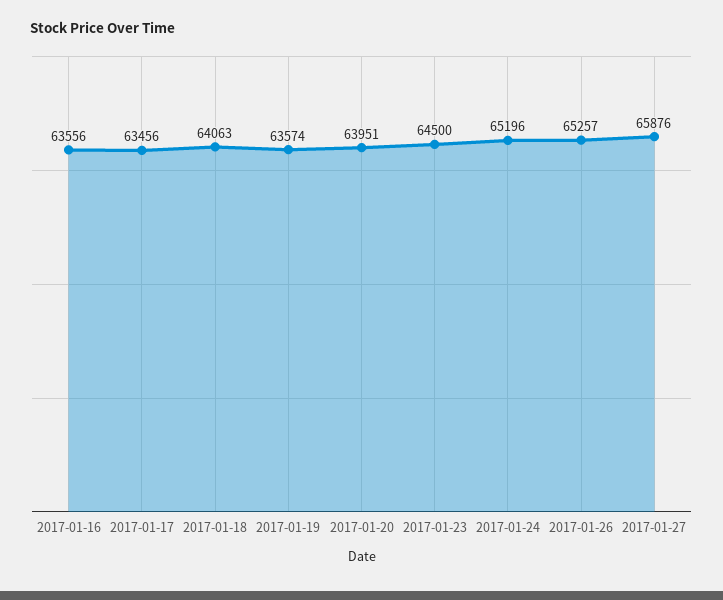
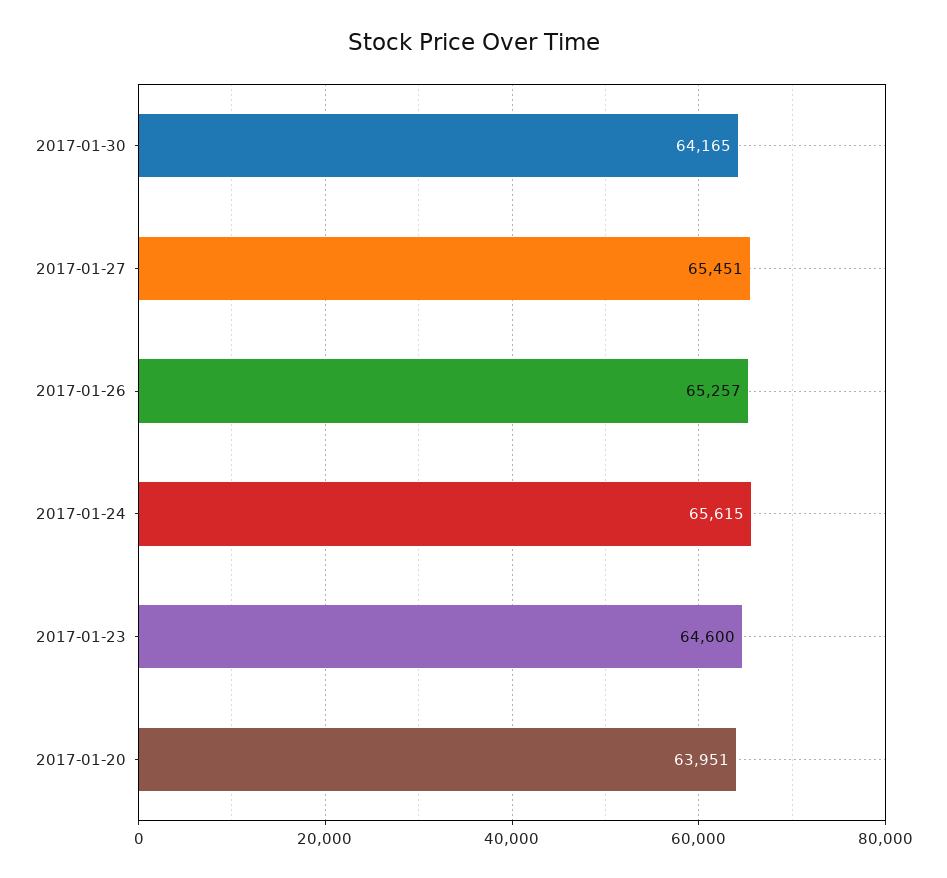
2017-01-16: 63556 -> none
2017-01-17: 63456 -> none
2017-01-18: 64063 -> none
2017-01-19: 63574 -> none
2017-01-23: 64500 -> 64600
2017-01-24: 65196 -> 65615
2017-01-27: 65876 -> 65451
2017-01-30: none -> 64165

